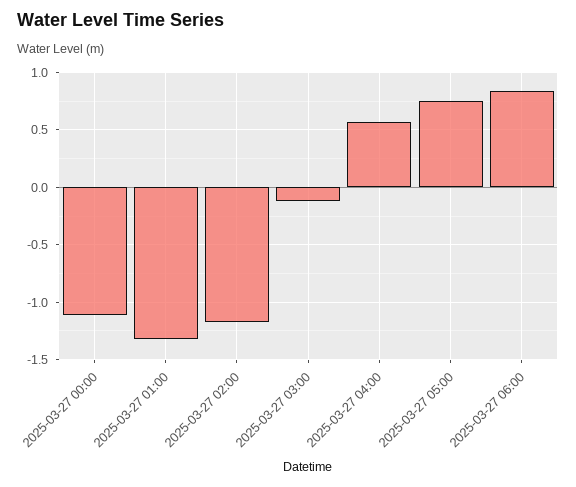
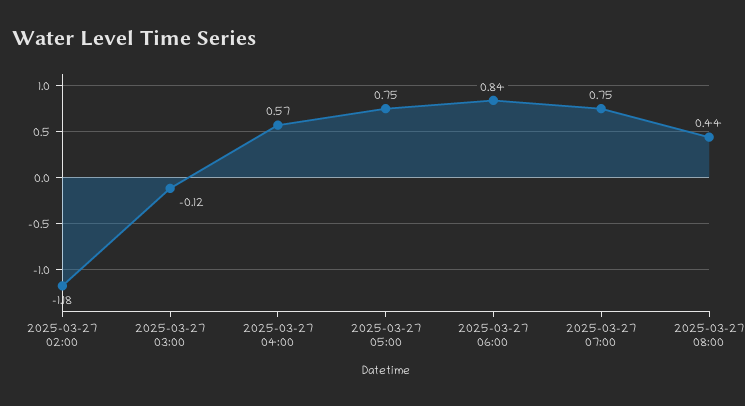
2025-03-27 00:00: -1.1 -> none
2025-03-27 01:00: -1.3 -> none
2025-03-27 07:00: none -> 0.75
2025-03-27 08:00: none -> 0.44

